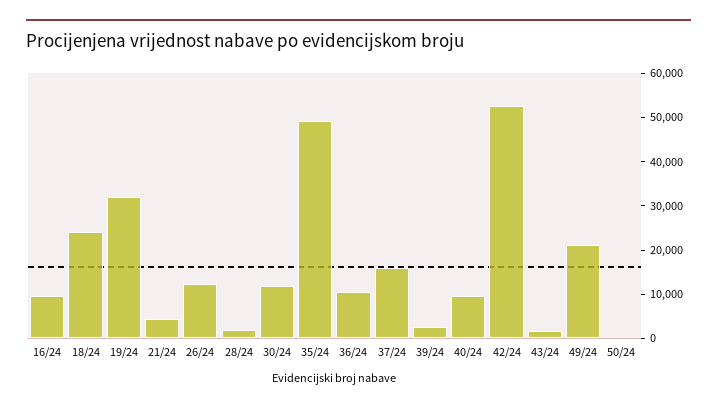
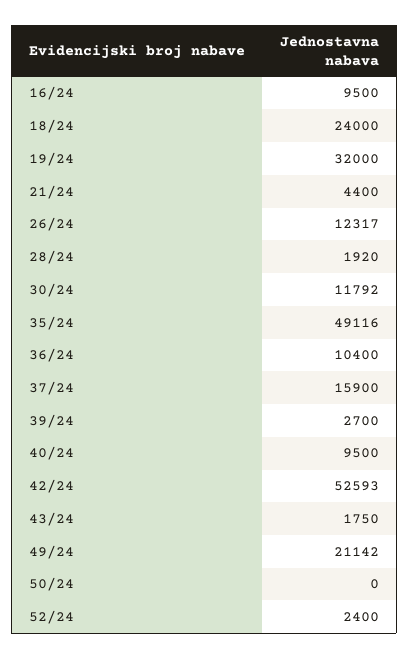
52/24: none -> 2400

